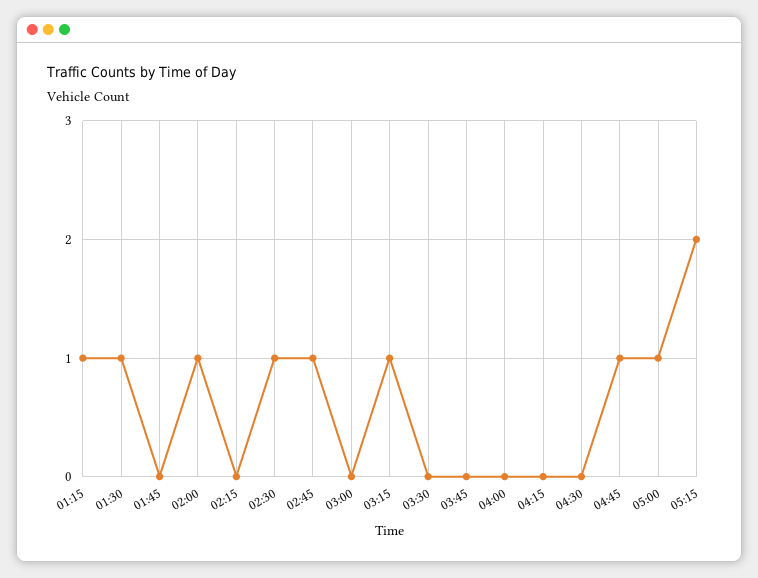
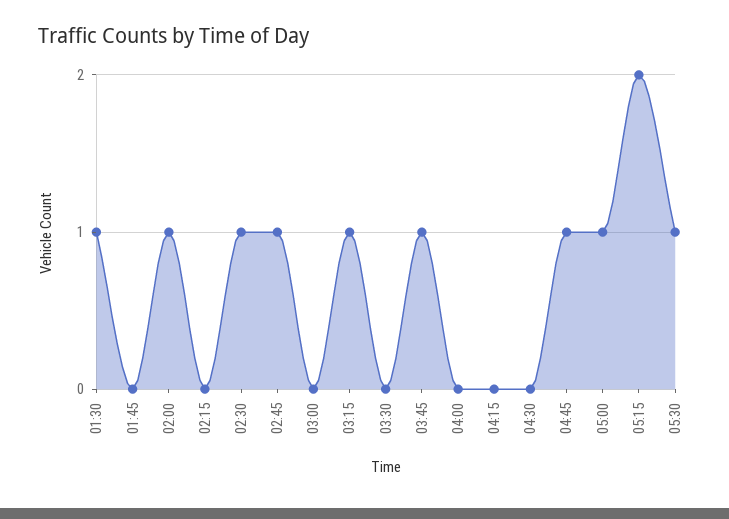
01:15: 1 -> none
03:45: 0 -> 1
05:30: none -> 1

